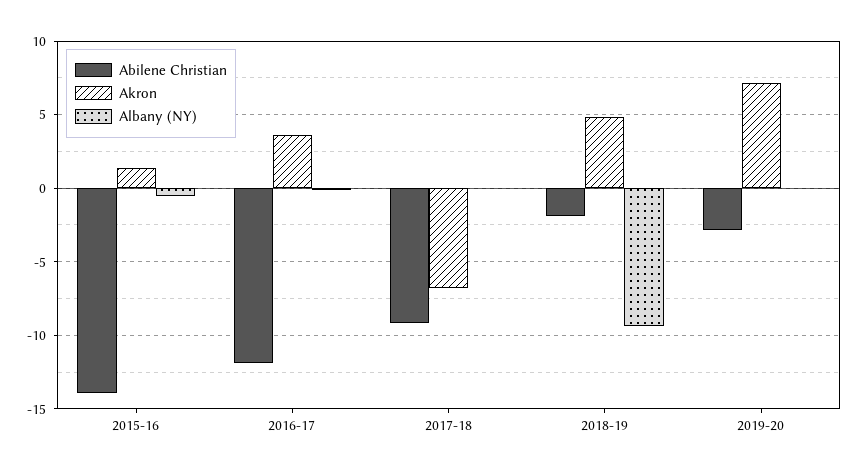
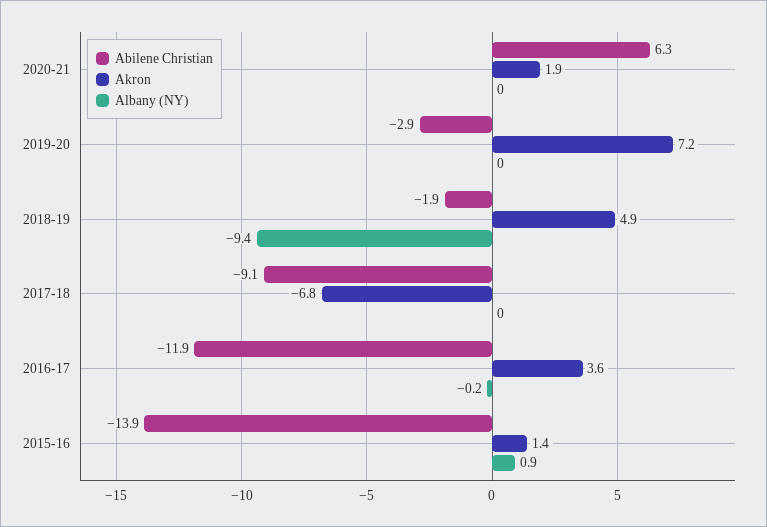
Albany (NY), 2015-16: -0.5 -> 0.9
Abilene Christian, 2020-21: none -> 6.3
Akron, 2020-21: none -> 1.9
Albany (NY), 2020-21: none -> 0

